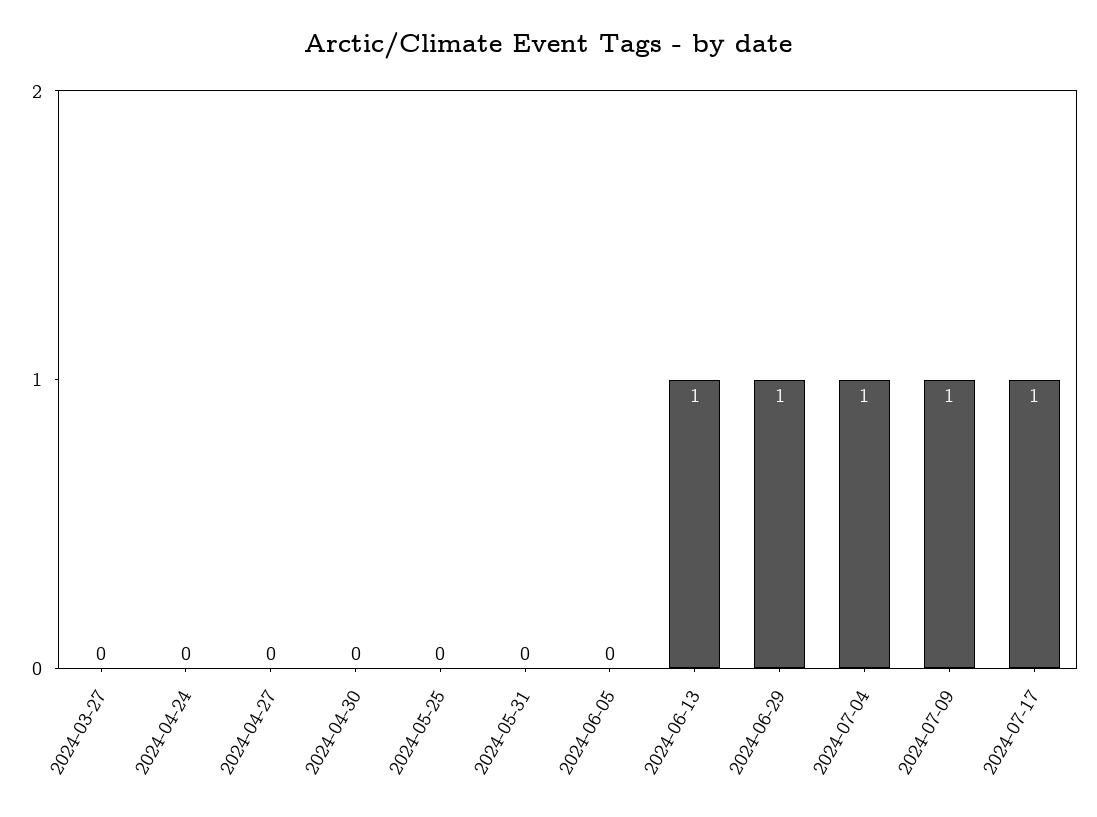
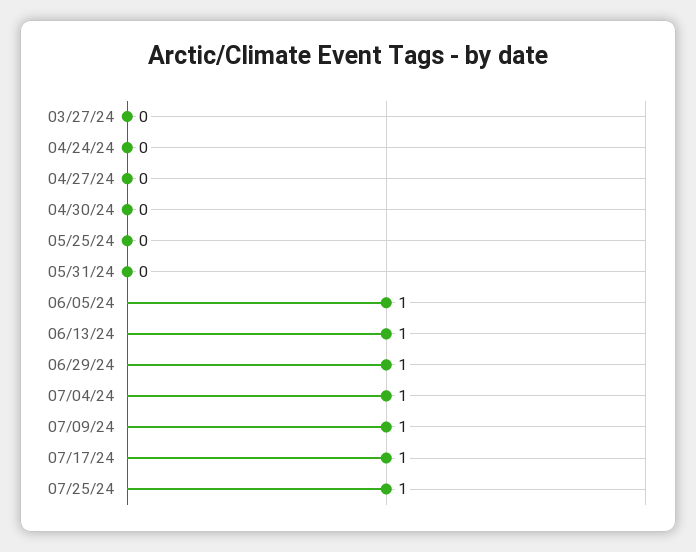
2024-06-05: 0 -> 1
07/25/24: none -> 1

